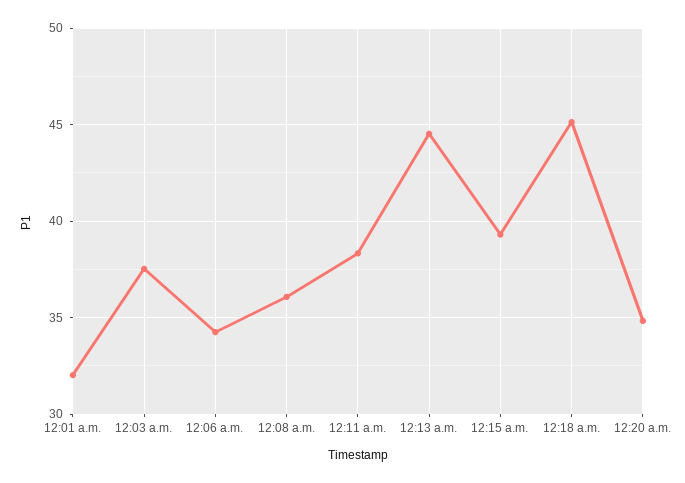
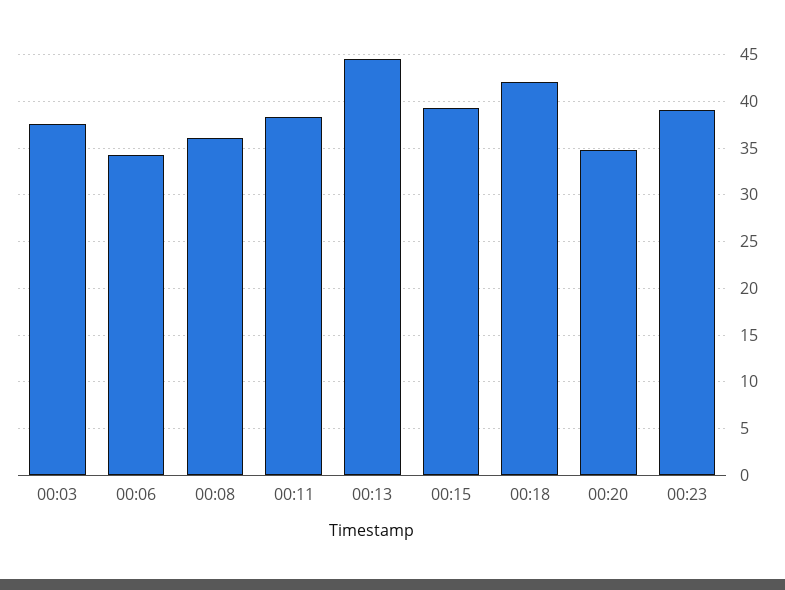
12:01 a.m.: 32 -> none
12:18 a.m.: 45 -> 42
00:23: none -> 39

